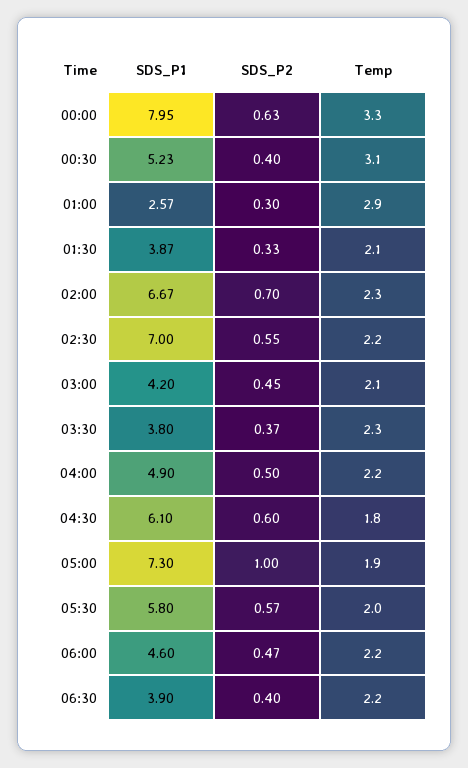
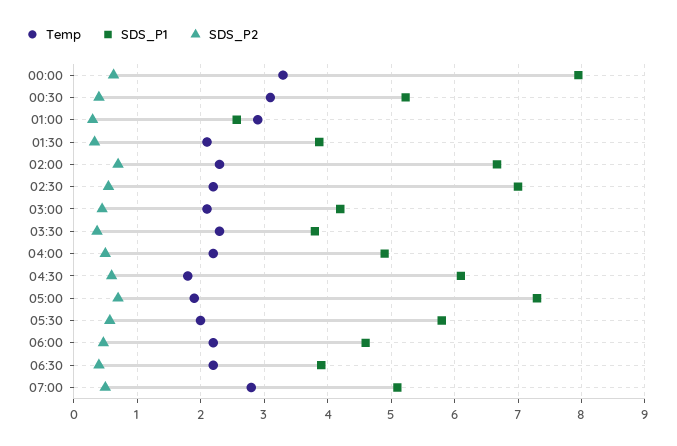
SDS_P2, 05:00: 1 -> 0.7
Temp, 07:00: none -> 2.8
SDS_P1, 07:00: none -> 5.1
SDS_P2, 07:00: none -> 0.5

